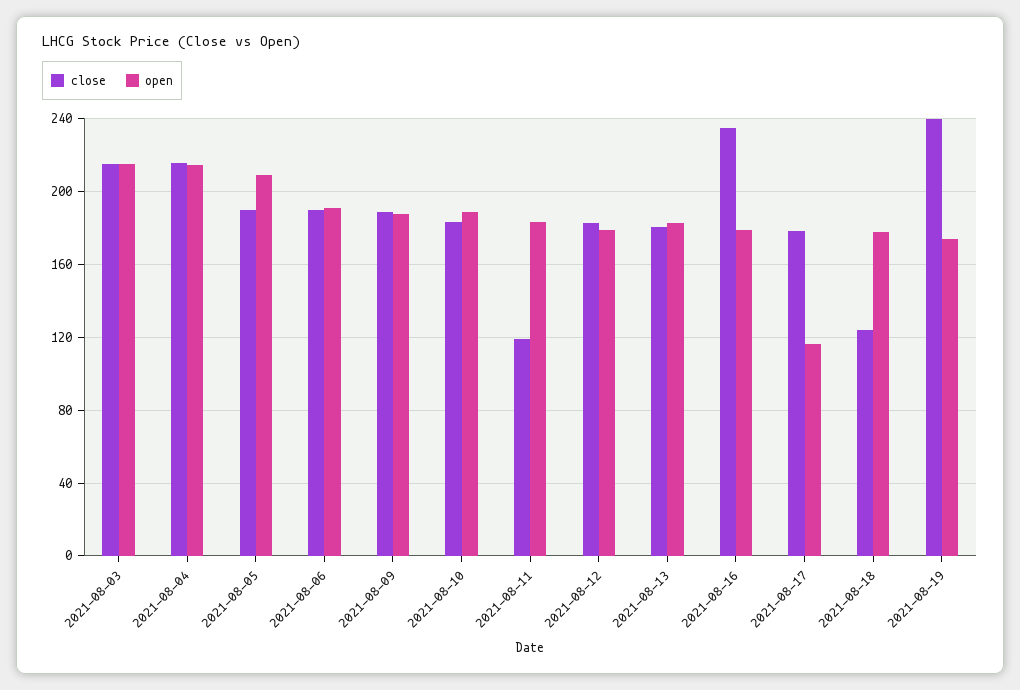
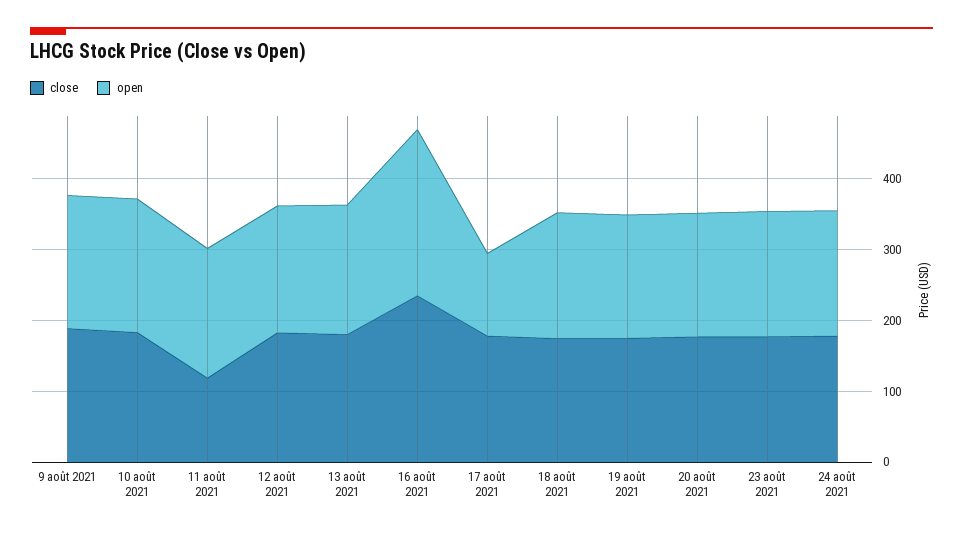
close, 2021-08-03: 215 -> none
open, 2021-08-03: 215 -> none
close, 2021-08-04: 215 -> none
open, 2021-08-04: 215 -> none
close, 2021-08-05: 190 -> none
open, 2021-08-05: 210 -> none
close, 2021-08-06: 190 -> none
open, 2021-08-06: 190 -> none
open, 2021-08-16: 180 -> 240
close, 2021-08-18: 125 -> 180
close, 2021-08-19: 240 -> 180
close, 20 août 2021: none -> 180
open, 20 août 2021: none -> 180
close, 23 août 2021: none -> 180
open, 23 août 2021: none -> 180
close, 24 août 2021: none -> 180
open, 24 août 2021: none -> 180

